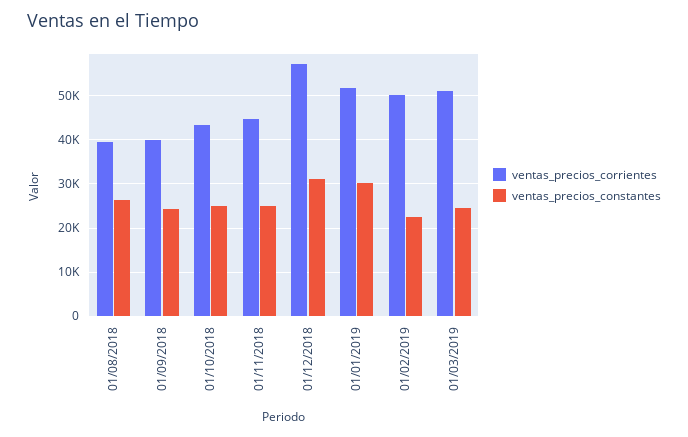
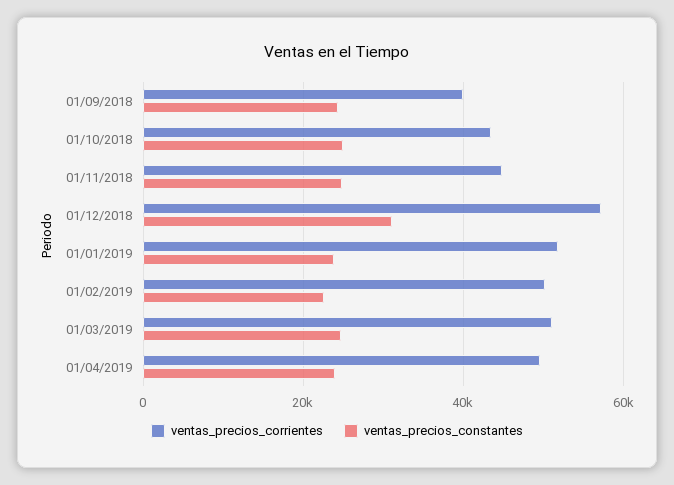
ventas_precios_corrientes, 01/08/2018: 40000 -> none
ventas_precios_constantes, 01/08/2018: 26000 -> none
ventas_precios_constantes, 01/01/2019: 30000 -> 24000
ventas_precios_corrientes, 01/04/2019: none -> 50000
ventas_precios_constantes, 01/04/2019: none -> 24000

